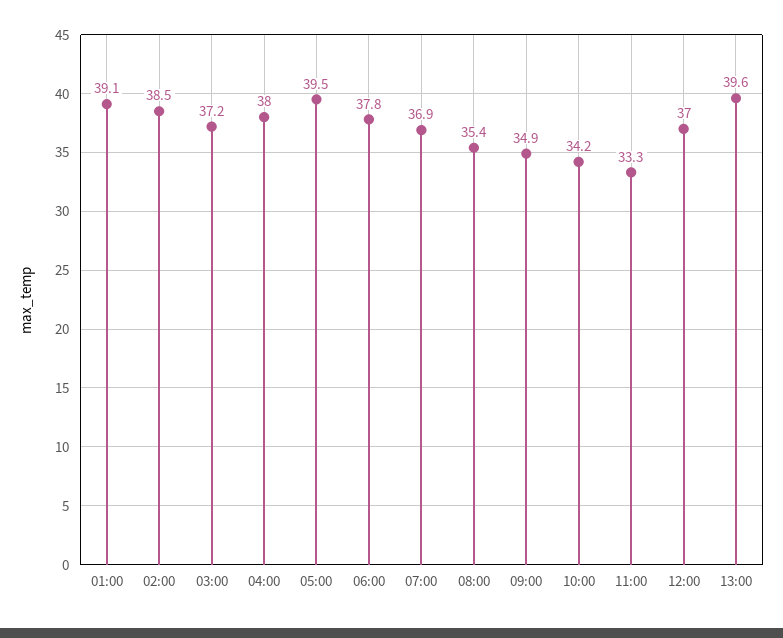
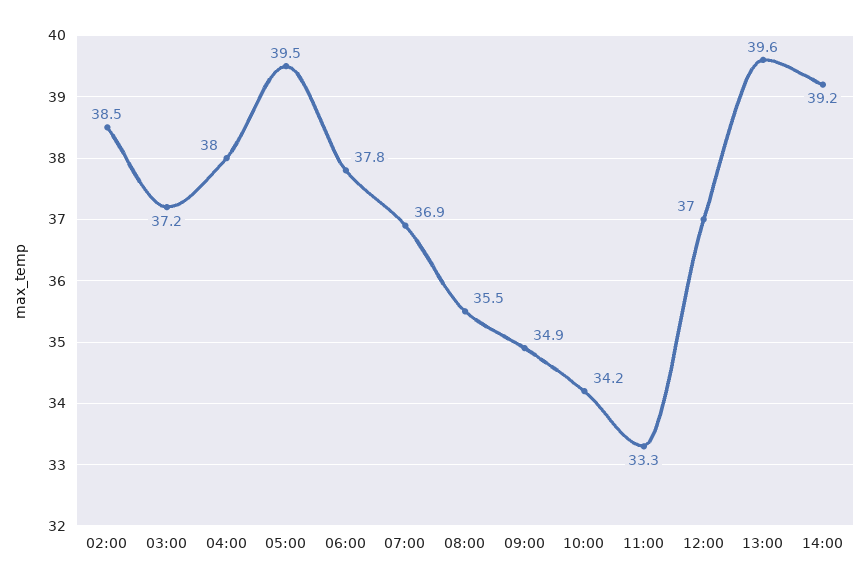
01:00: 39.1 -> none
08:00: 35.4 -> 35.5
14:00: none -> 39.2

